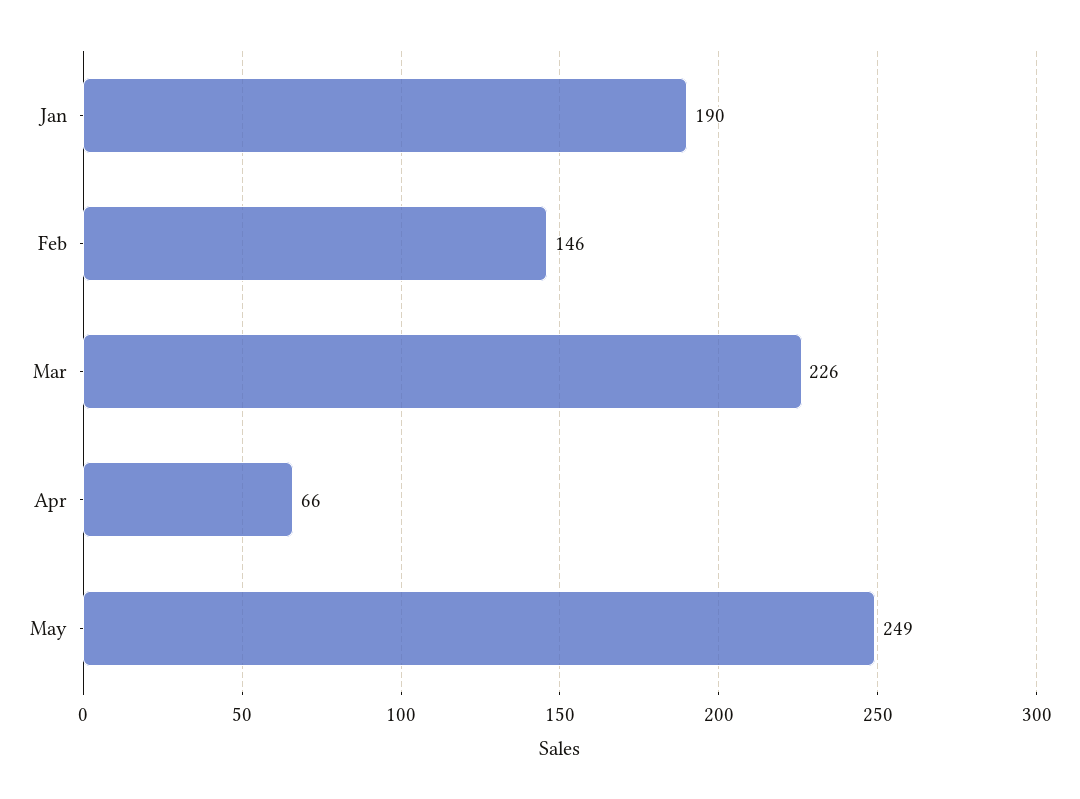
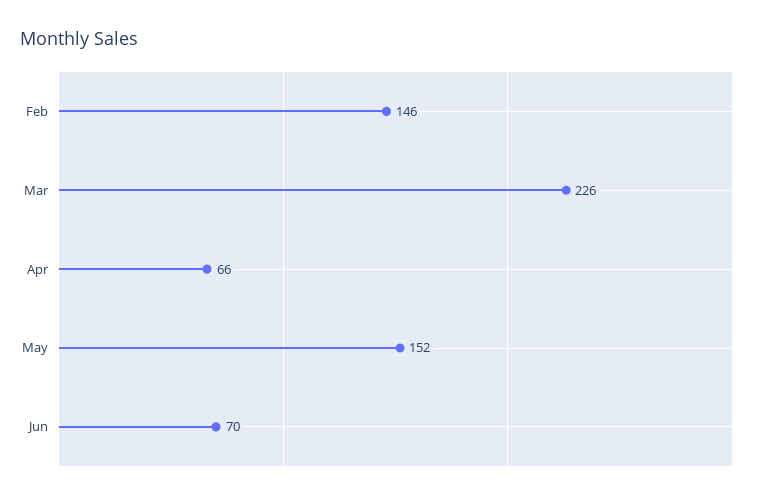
Jan: 190 -> none
May: 249 -> 152
Jun: none -> 70

